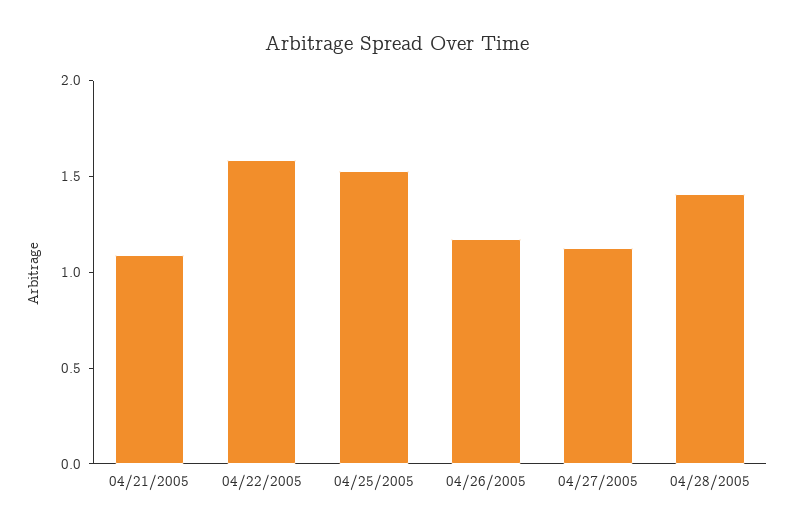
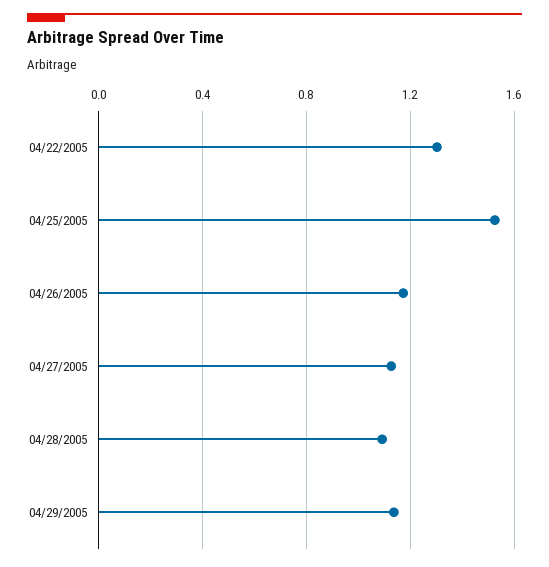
04/21/2005: 1.1 -> none
04/22/2005: 1.6 -> 1.3
04/28/2005: 1.4 -> 1.1
04/29/2005: none -> 1.15

